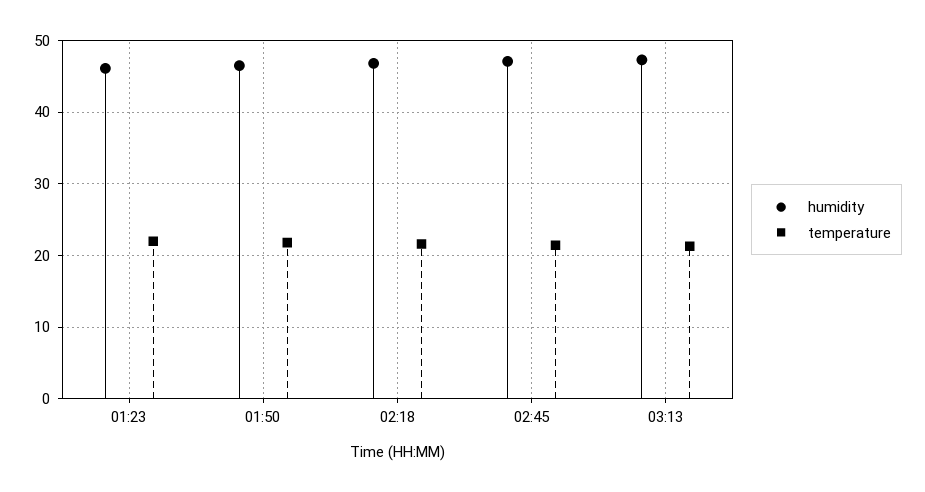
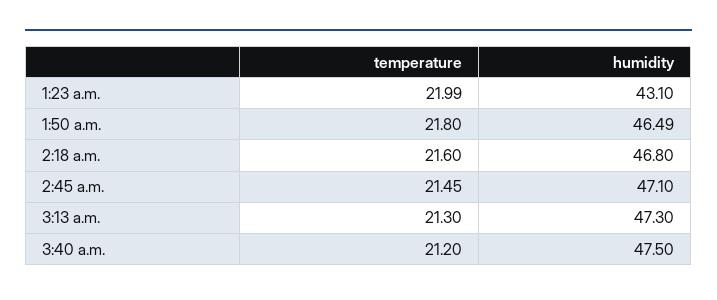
humidity, 01:23: 46 -> 43.1
temperature, 3:40 a.m.: none -> 21.2
humidity, 3:40 a.m.: none -> 47.5

